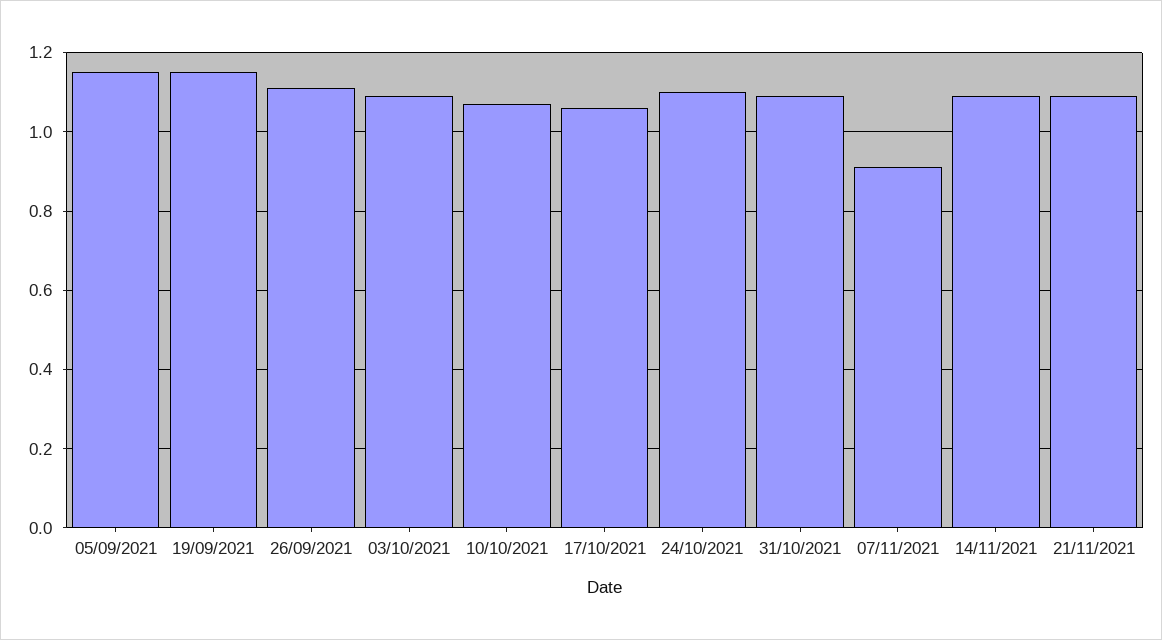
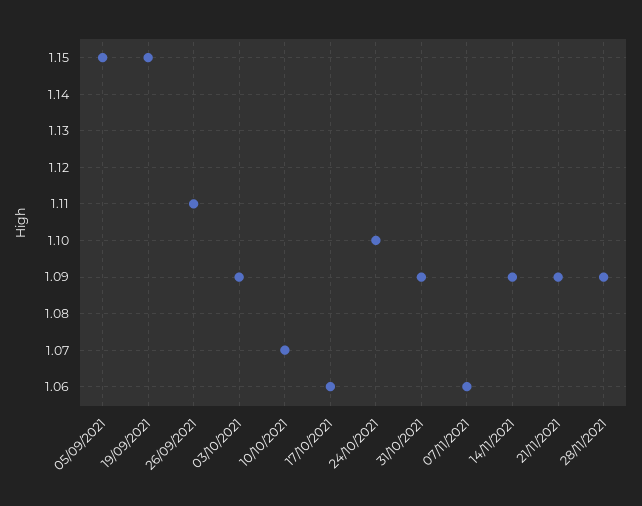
07/11/2021: 0.9 -> 1.06
28/11/2021: none -> 1.09

